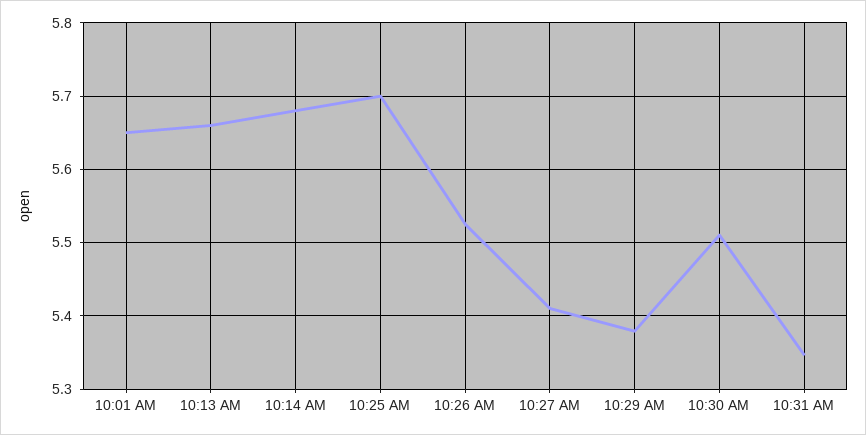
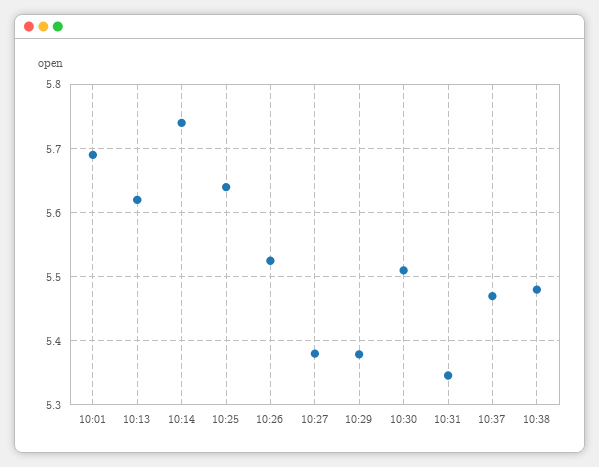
10:01 AM: 5.65 -> 5.69
10:13 AM: 5.66 -> 5.62
10:14 AM: 5.68 -> 5.74
10:25 AM: 5.7 -> 5.64
10:27 AM: 5.41 -> 5.38
10:37: none -> 5.47
10:38: none -> 5.48

